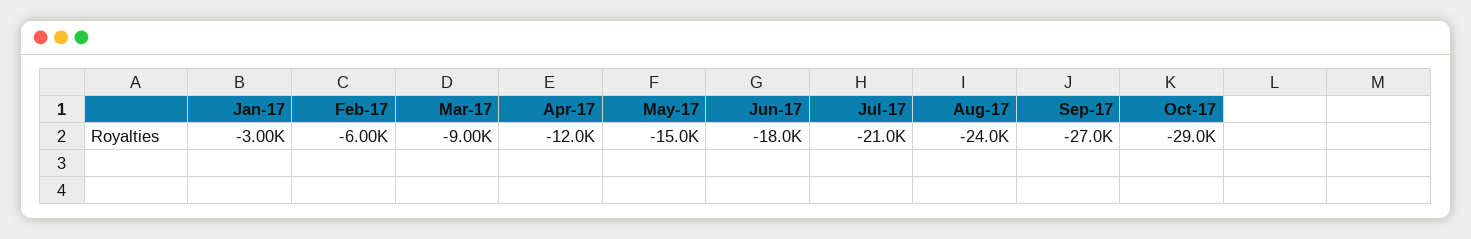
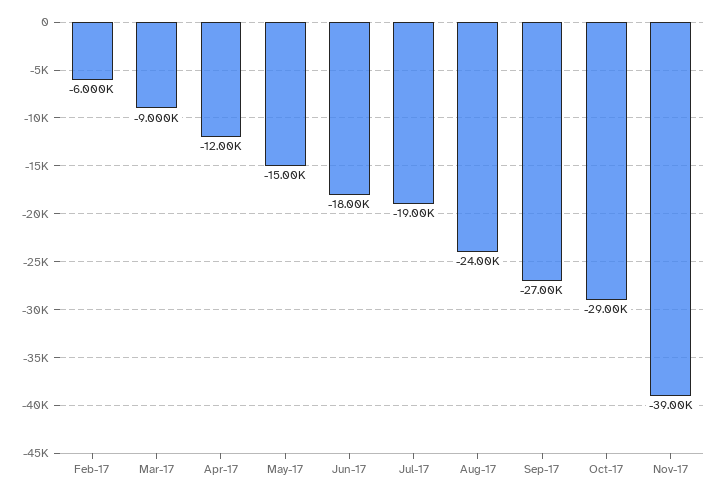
Jan-17: -3000 -> none
Jul-17: -21000 -> -19000
Nov-17: none -> -39000

